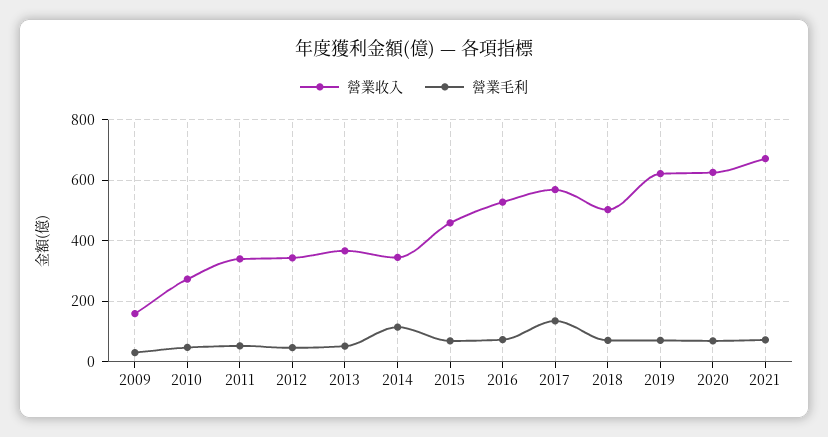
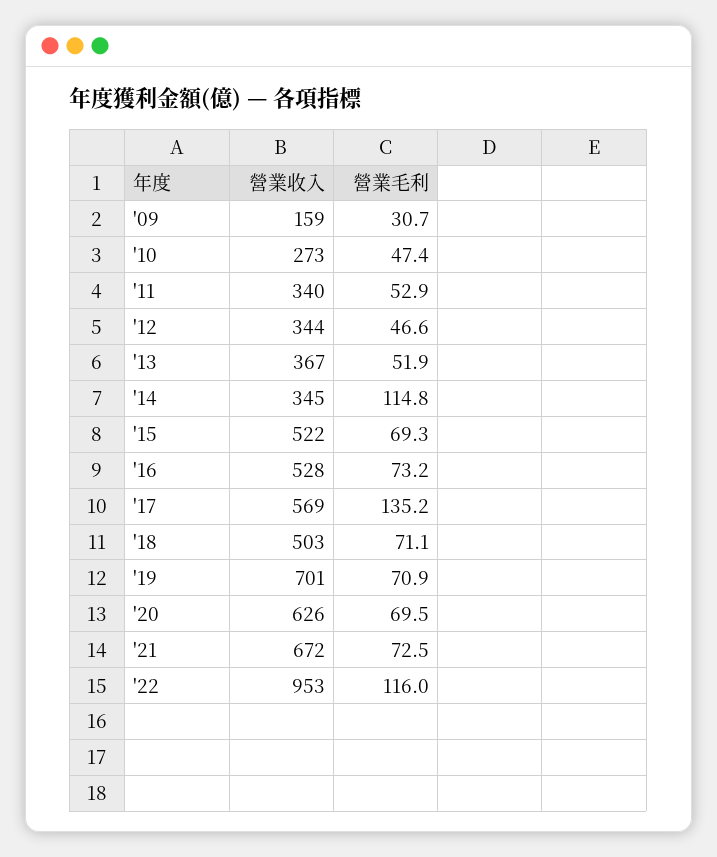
營業收入, 2015: 460 -> 522
營業收入, 2019: 620 -> 701
營業收入, '22: none -> 953
營業毛利, '22: none -> 116

